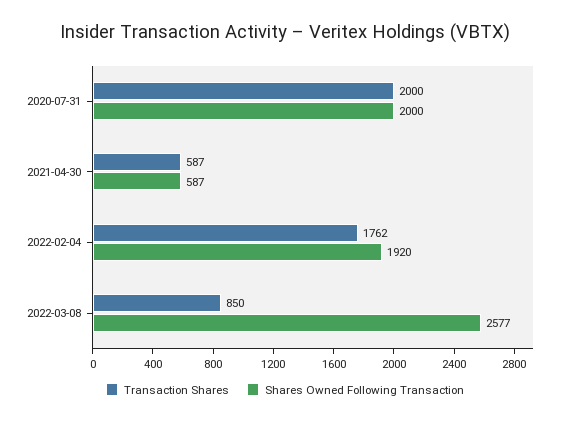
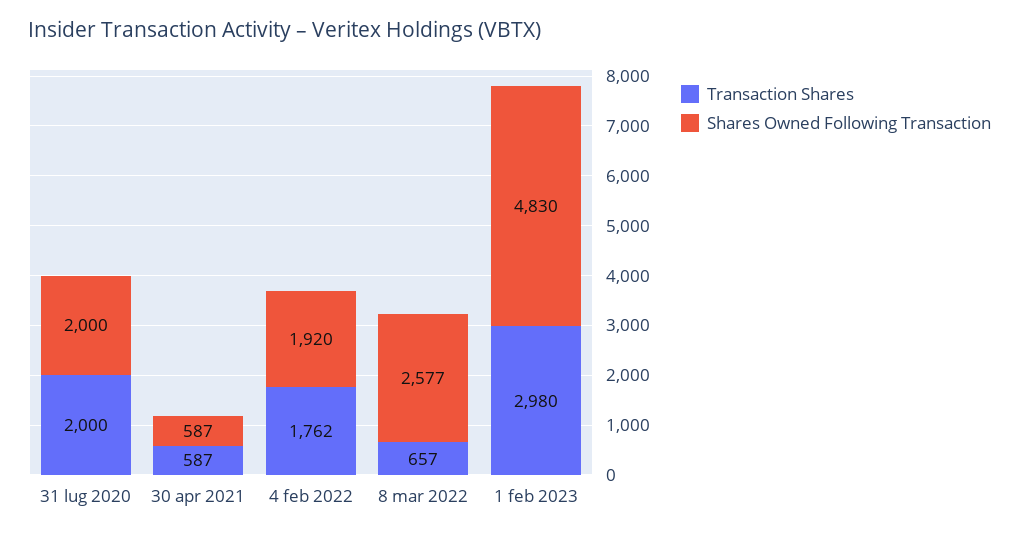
Transaction Shares, 2022-03-08: 850 -> 657
Transaction Shares, 1 feb 2023: none -> 2980
Shares Owned Following Transaction, 1 feb 2023: none -> 4830

